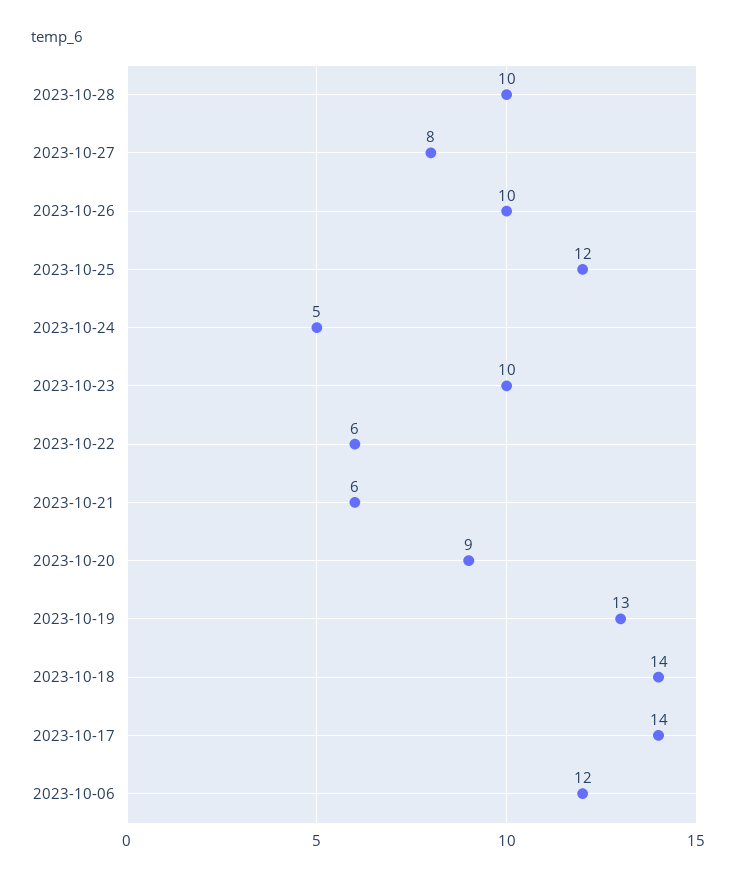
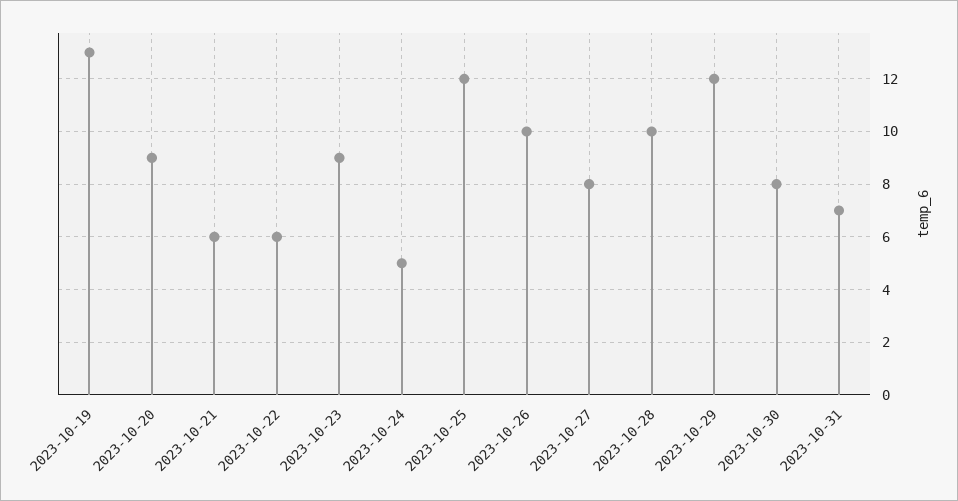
2023-10-23: 10 -> 9
2023-10-18: 14 -> none
2023-10-17: 14 -> none
2023-10-06: 12 -> none
2023-10-29: none -> 12
2023-10-30: none -> 8
2023-10-31: none -> 7

